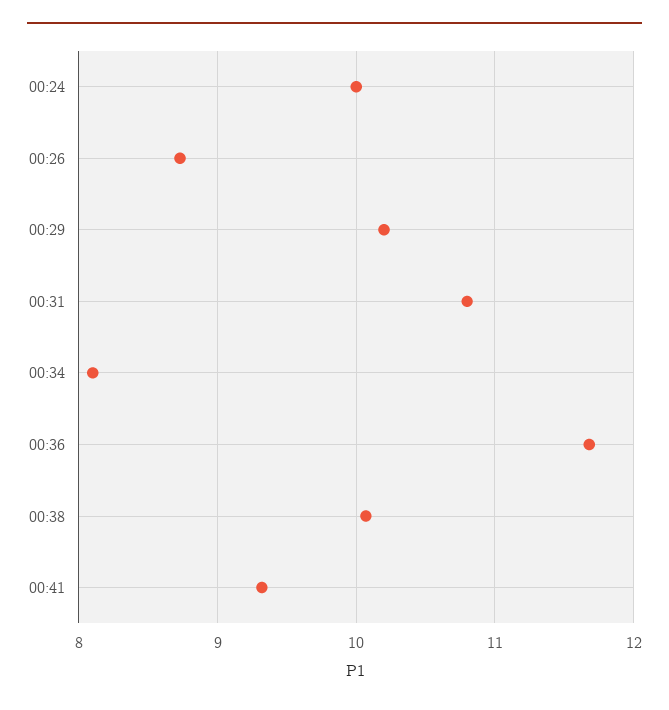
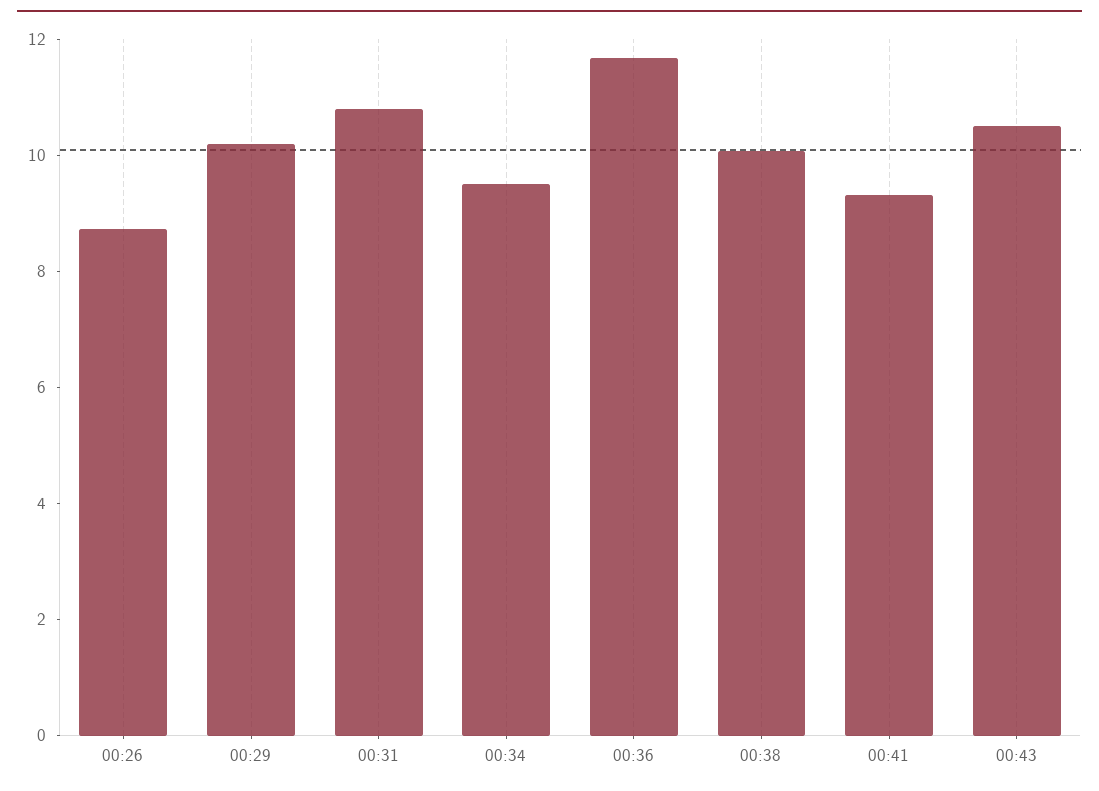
00:24: 10 -> none
00:34: 8.1 -> 9.5
00:43: none -> 10.5

